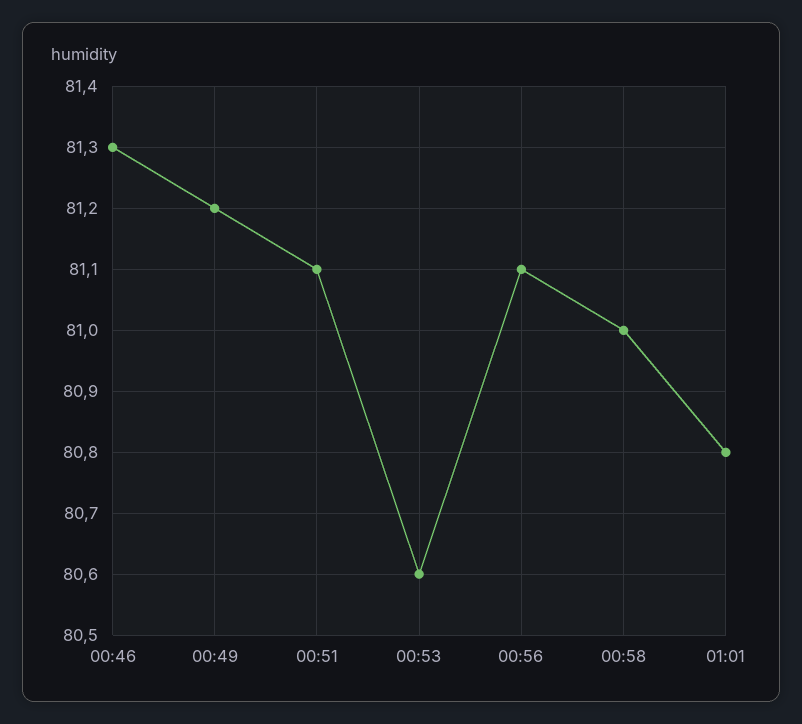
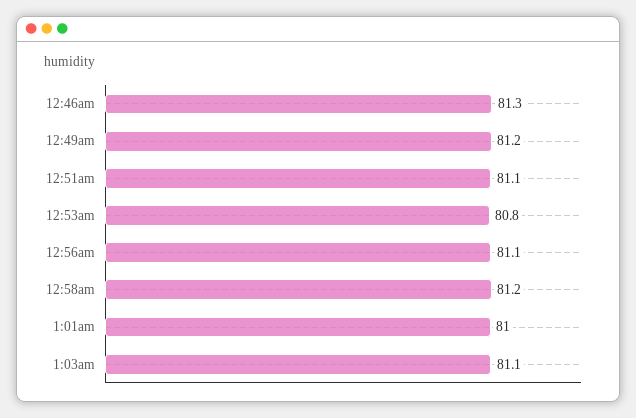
00:53: 80.6 -> 80.8
00:58: 81 -> 81.2
01:01: 80.8 -> 81
1:03am: none -> 81.1

